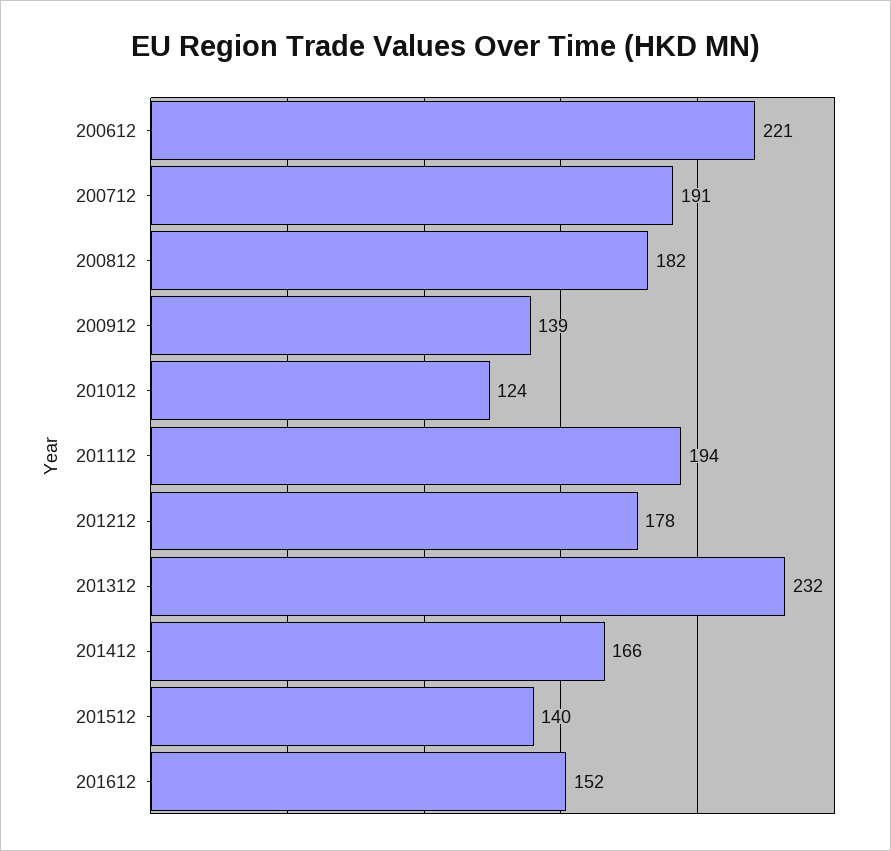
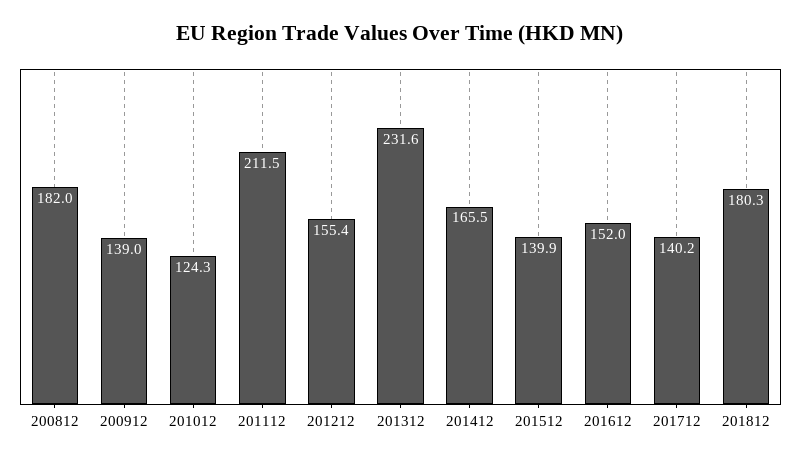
200612: 221 -> none
200712: 191 -> none
201112: 194 -> 211.5
201212: 178 -> 155.4
201712: none -> 140.2
201812: none -> 180.3

